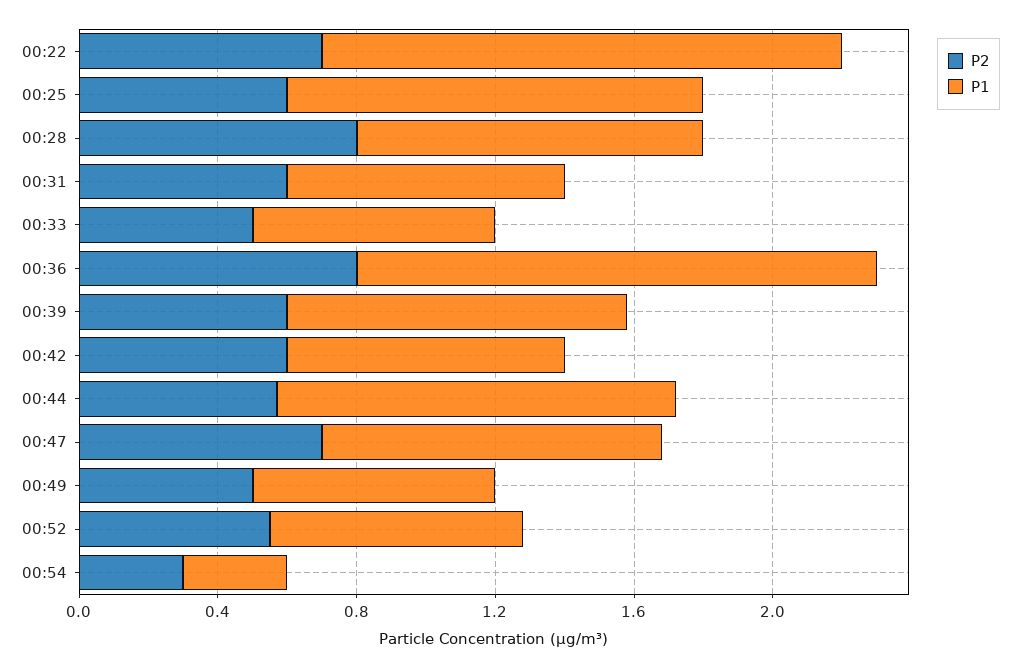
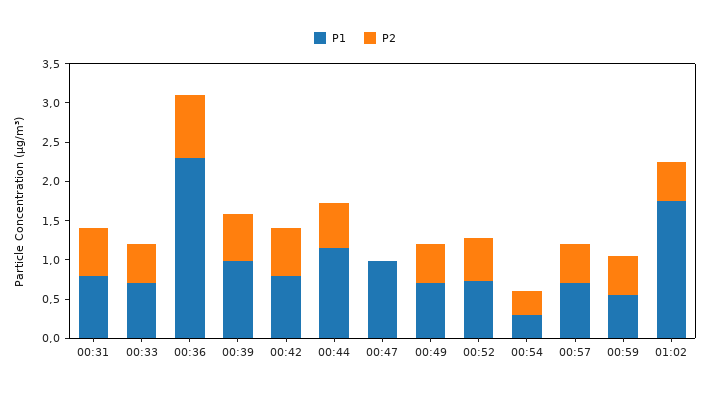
P2, 00:22: 0.7 -> none
P1, 00:22: 1.5 -> none
P2, 00:25: 0.6 -> none
P1, 00:25: 1.2 -> none
P2, 00:28: 0.8 -> none
P1, 00:28: 1 -> none
P1, 00:36: 1.5 -> 2.25
P2, 00:47: 0.7 -> 0
P1, 00:57: none -> 0.75
P2, 00:57: none -> 0.5
P1, 00:59: none -> 0.5
P2, 00:59: none -> 0.5
P1, 01:02: none -> 1.75
P2, 01:02: none -> 0.5

